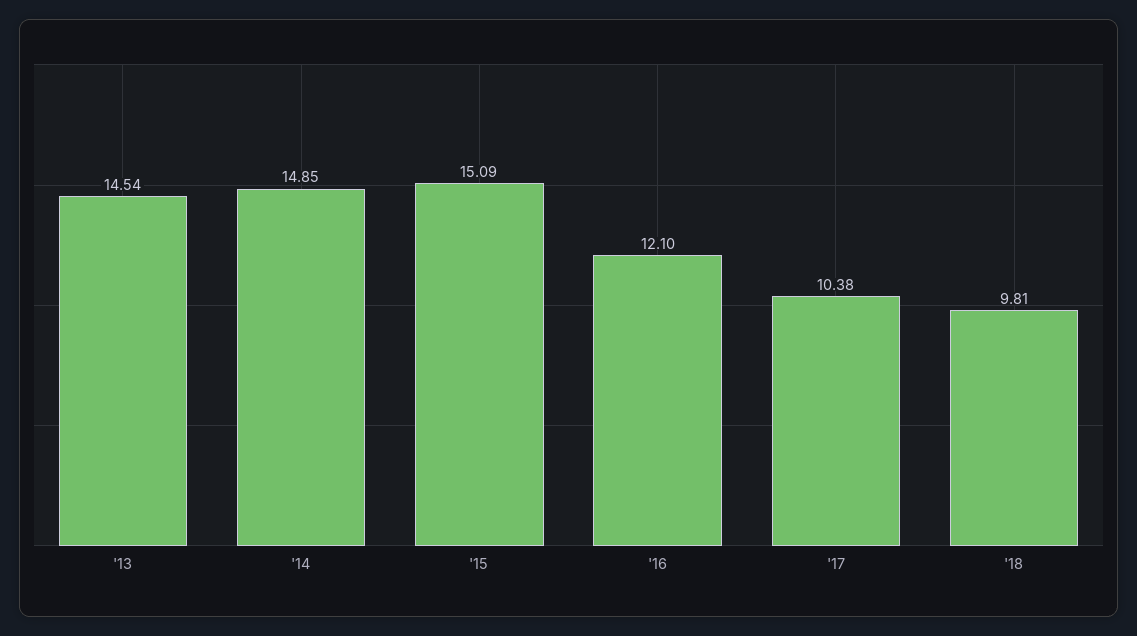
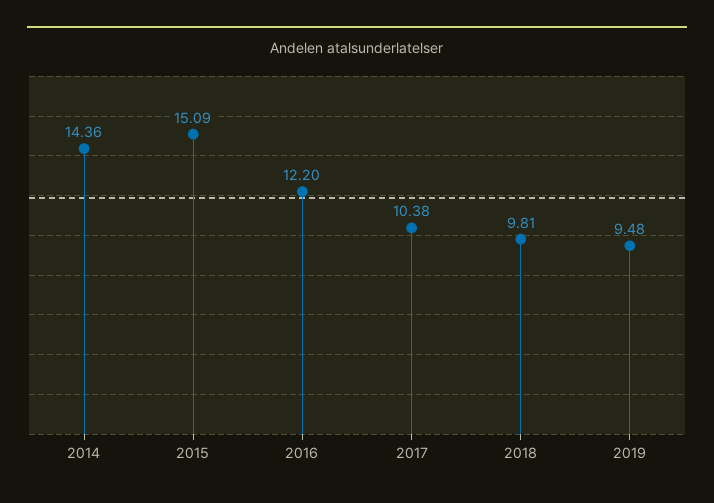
'13: 14.54 -> none
'14: 14.85 -> 14.36
'16: 12.1 -> 12.2
2019: none -> 9.48

